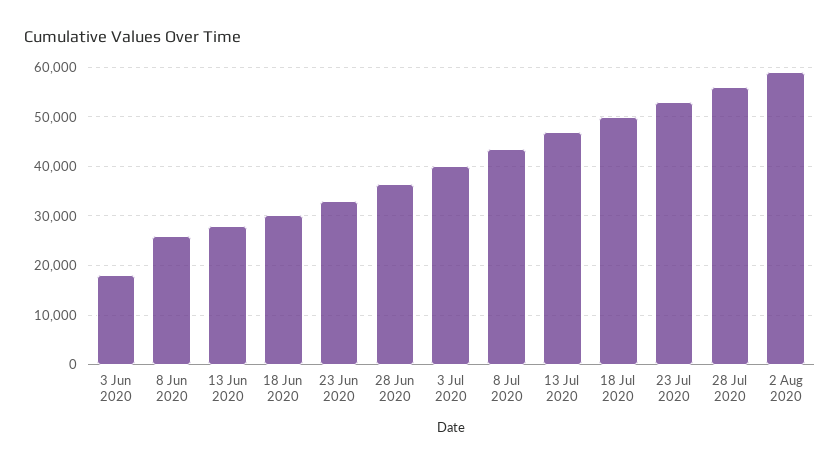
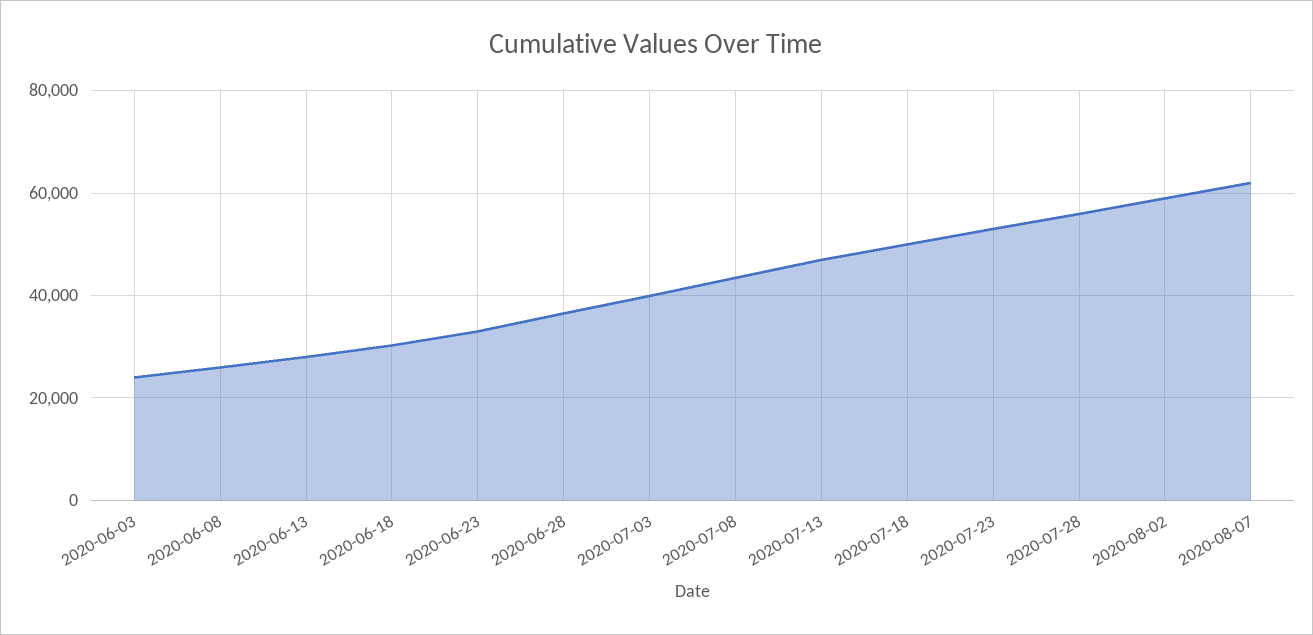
3 Jun 2020: 18000 -> 24000
2020-08-07: none -> 62000

